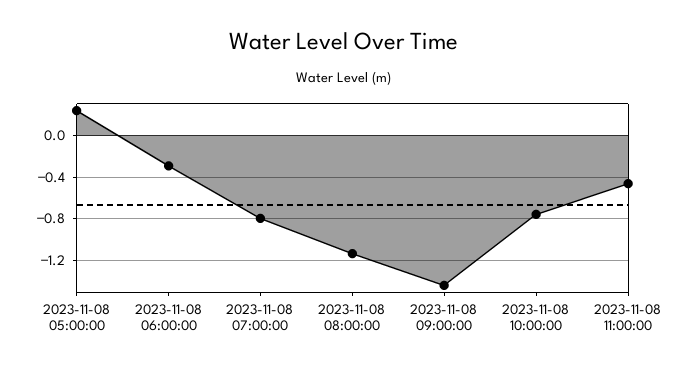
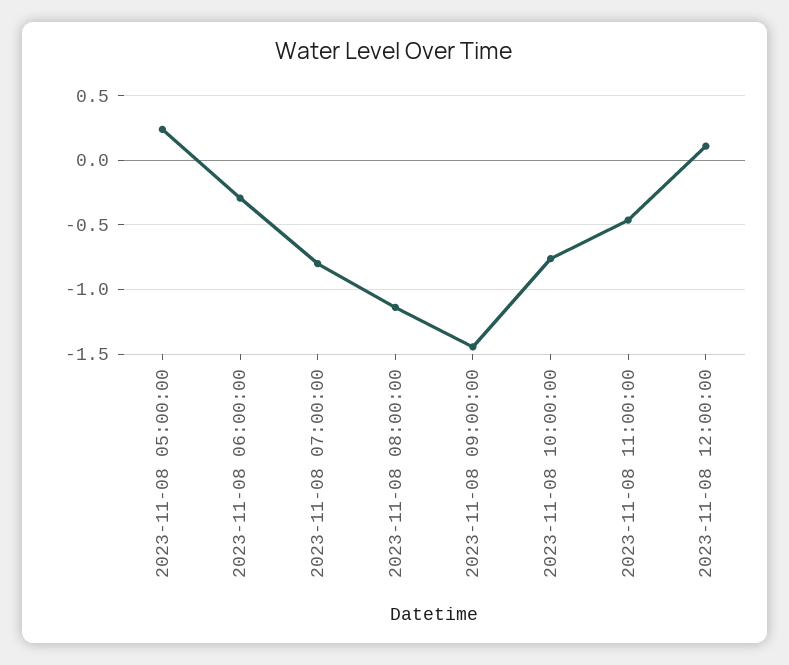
2023-11-08 12:00:00: none -> 0.1

